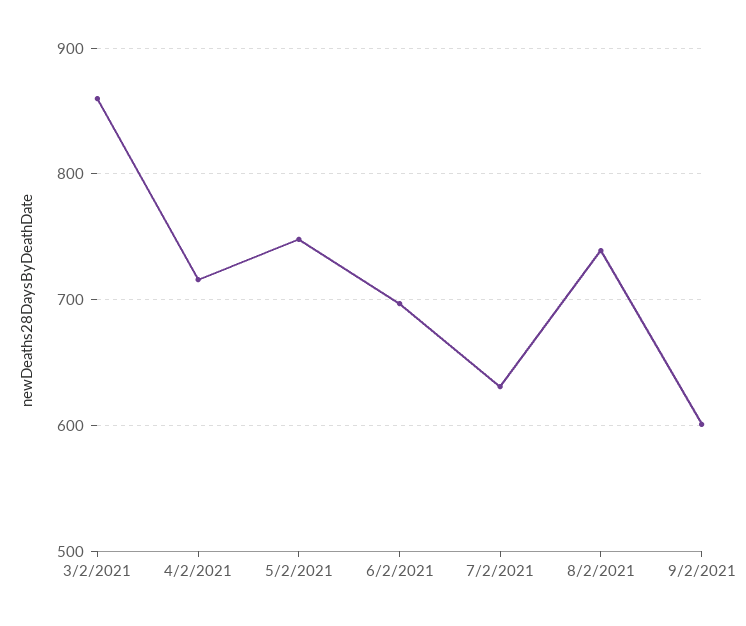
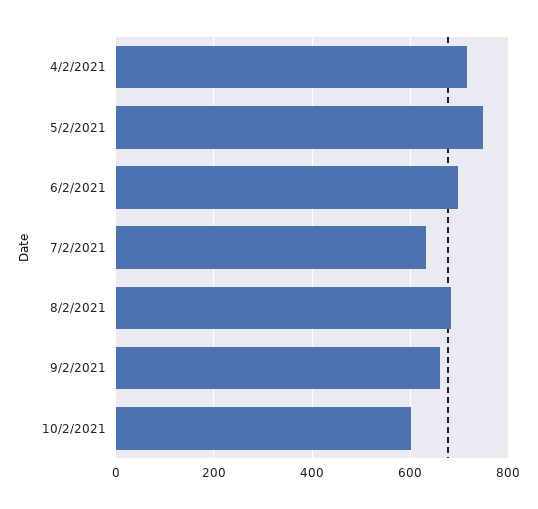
3/2/2021: 860 -> none
8/2/2021: 740 -> 680
9/2/2021: 600 -> 660
10/2/2021: none -> 600

